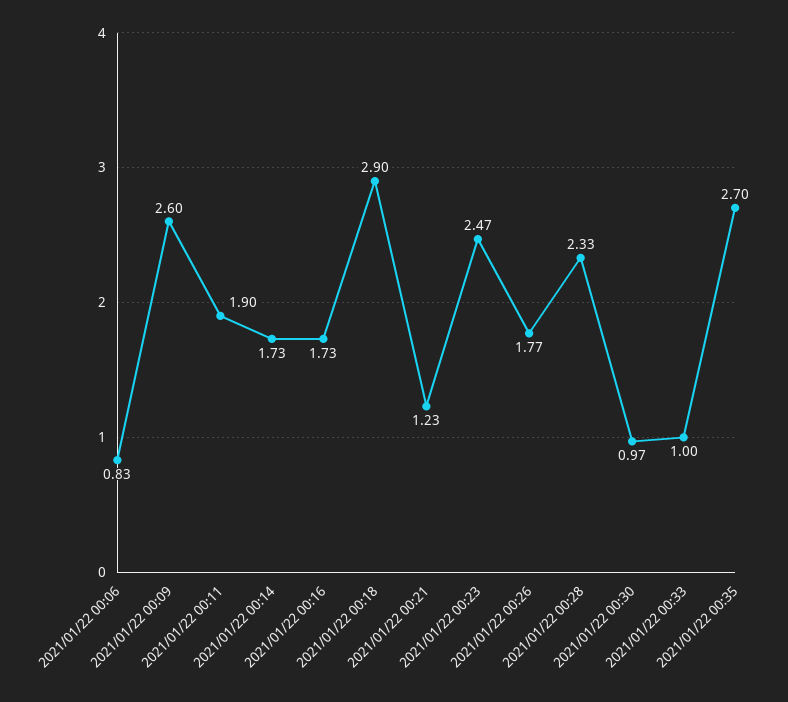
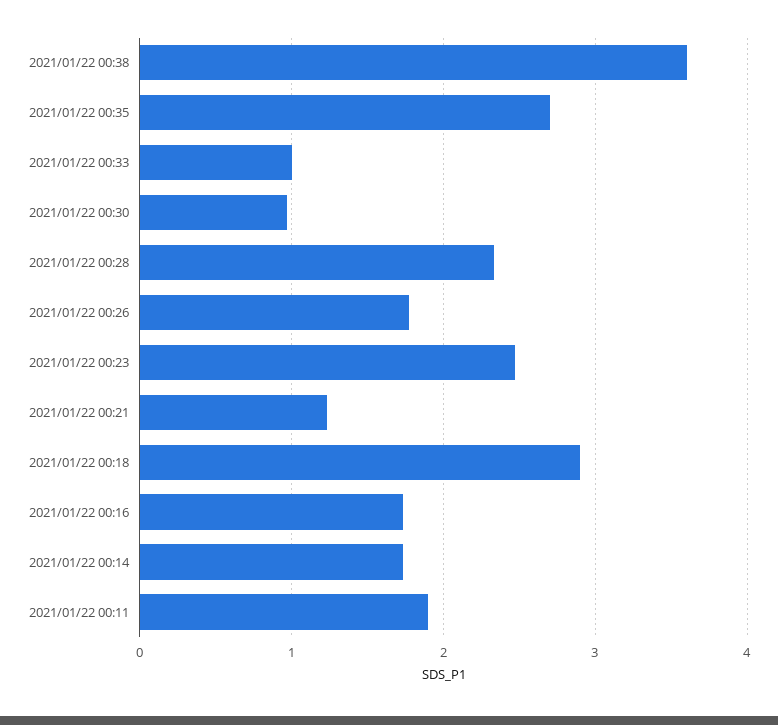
2021/01/22 00:06: 0.83 -> none
2021/01/22 00:09: 2.6 -> none
2021/01/22 00:38: none -> 3.6

